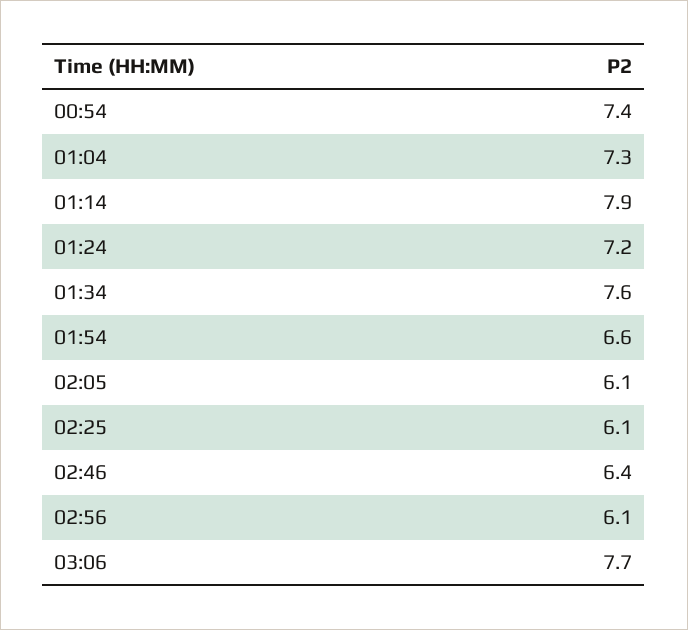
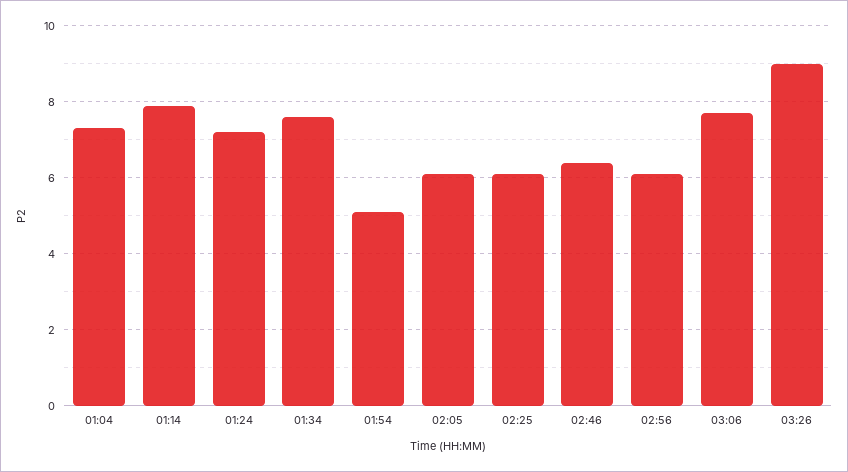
00:54: 7.4 -> none
01:54: 6.6 -> 5
03:26: none -> 9

